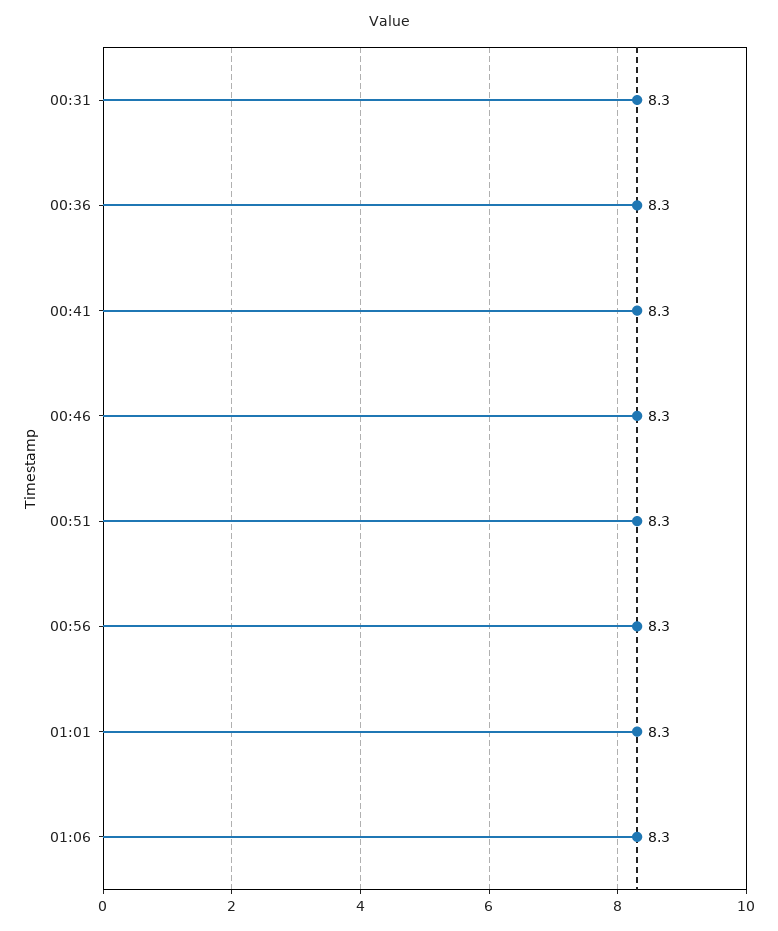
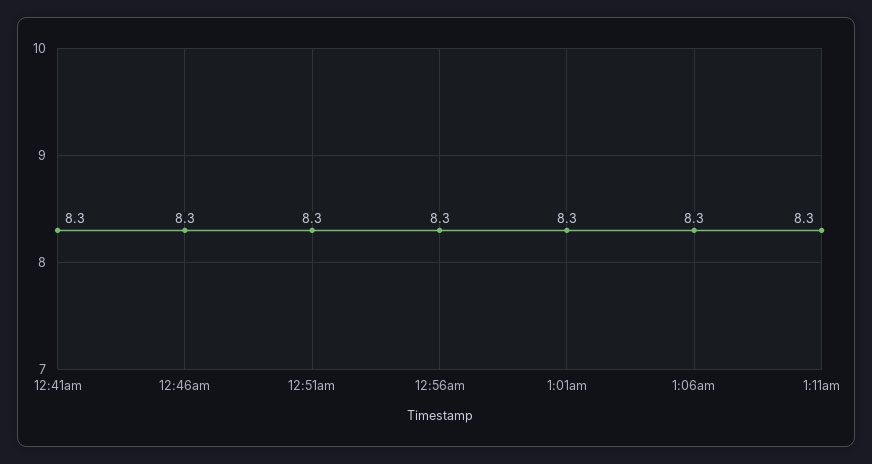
00:31: 8.3 -> none
00:36: 8.3 -> none
1:11am: none -> 8.3

